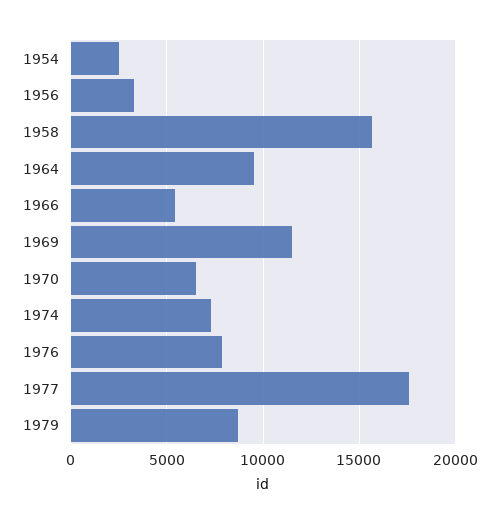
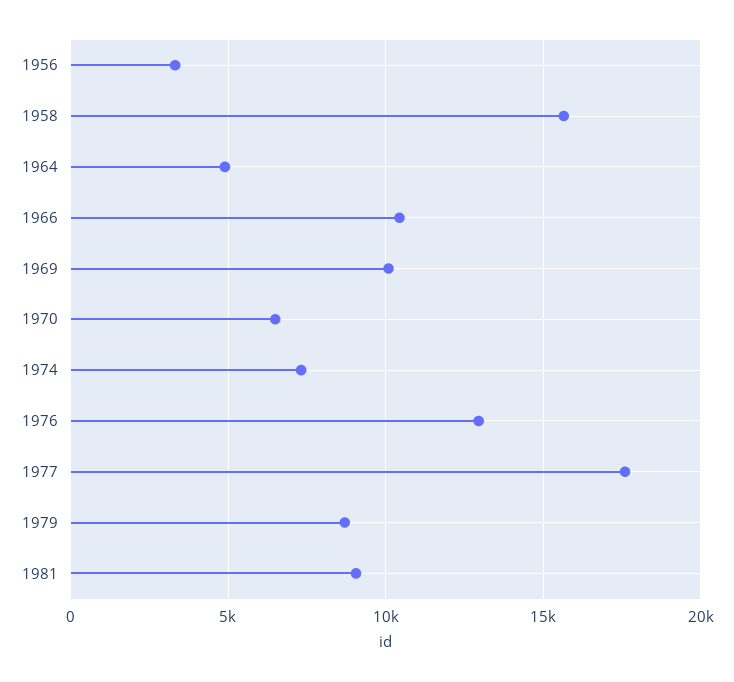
1954: 2500 -> none
1964: 9500 -> 5000
1966: 5500 -> 10500
1969: 11500 -> 10000
1976: 8000 -> 13000
1981: none -> 9000

